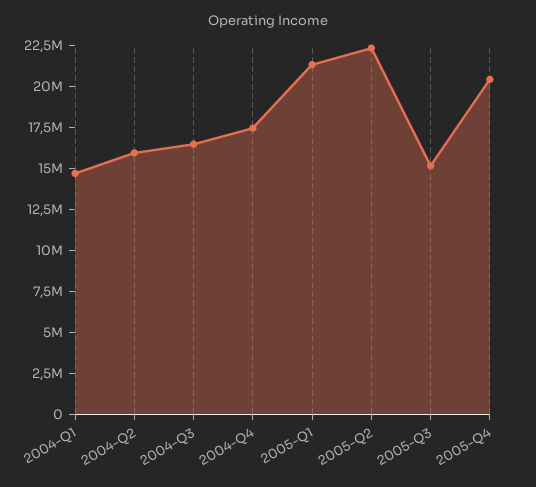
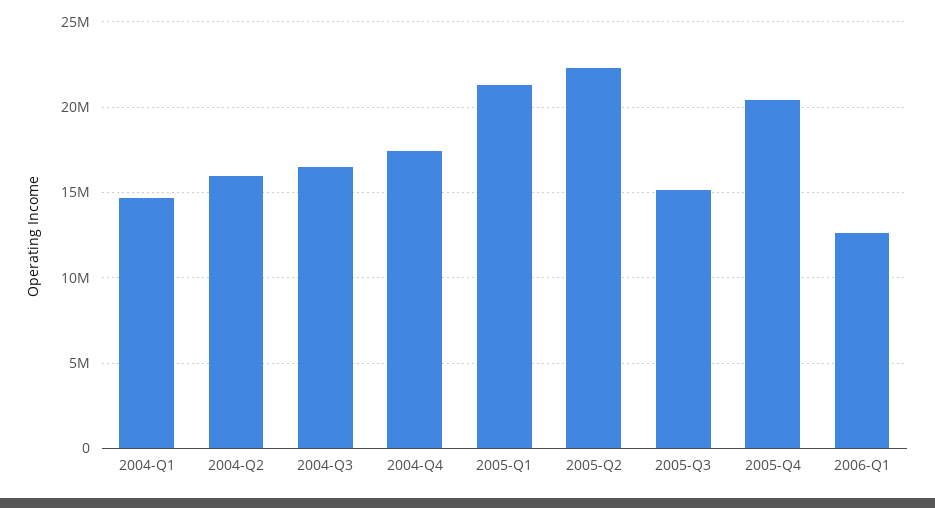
2006-Q1: none -> 12500000

